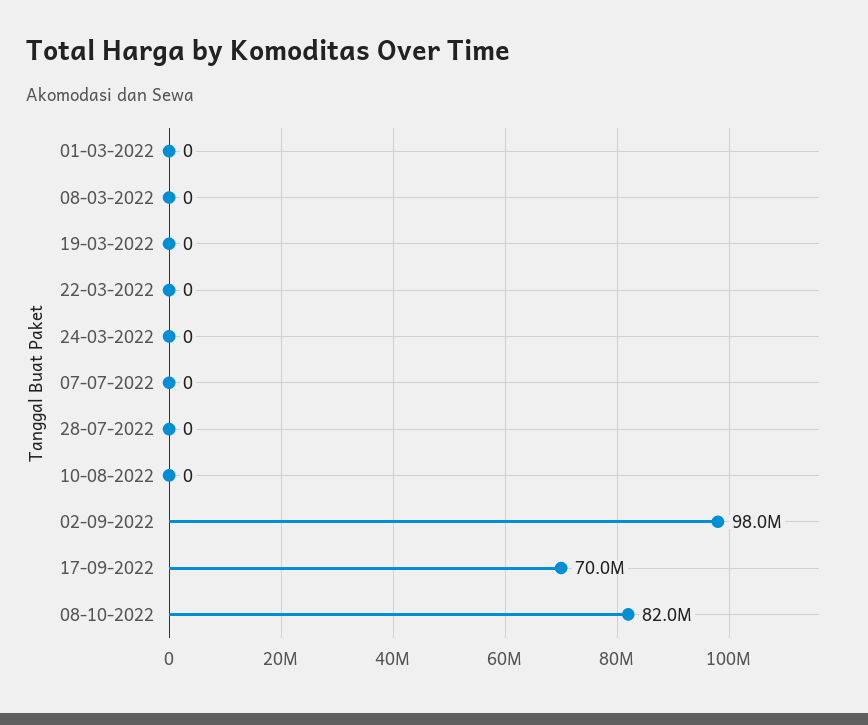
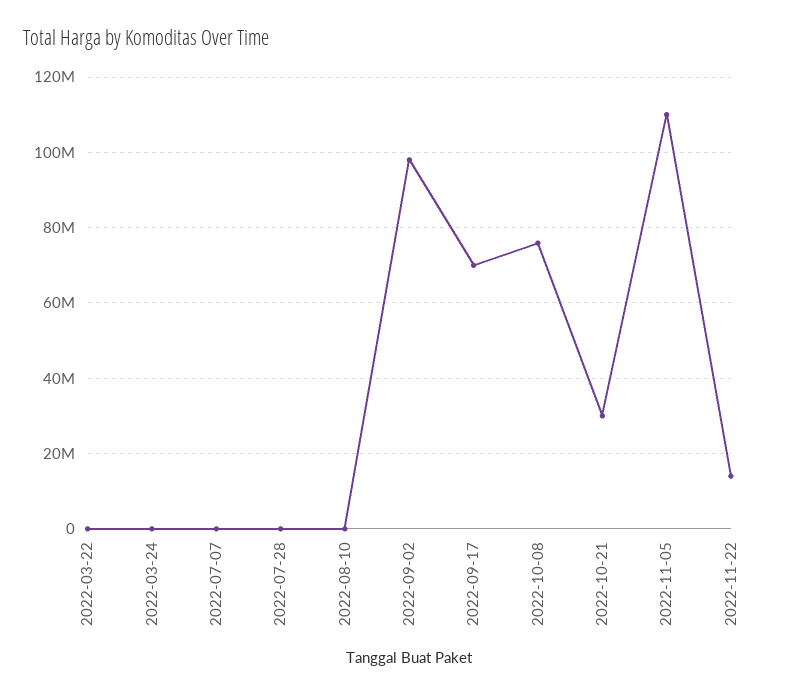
01-03-2022: 0 -> none
08-03-2022: 0 -> none
19-03-2022: 0 -> none
08-10-2022: 82000000 -> 76000000
2022-10-21: none -> 30000000
2022-11-05: none -> 110000000
2022-11-22: none -> 14000000

